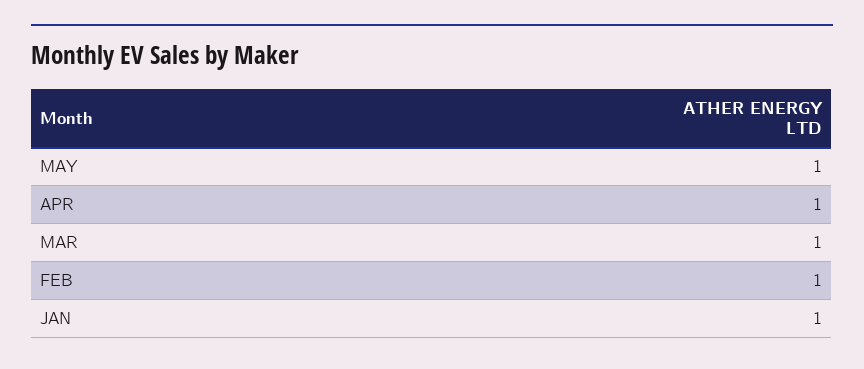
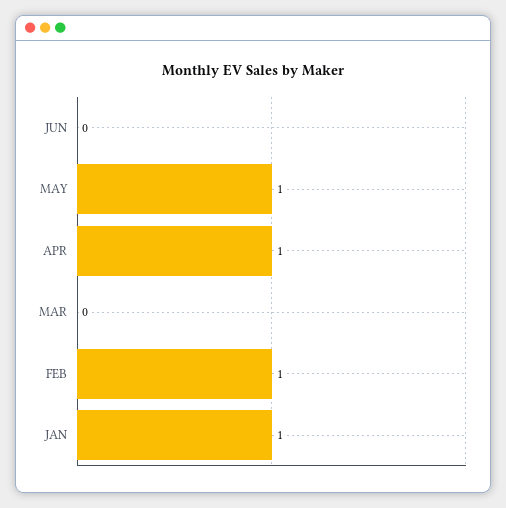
MAR: 1 -> 0
JUN: none -> 0

